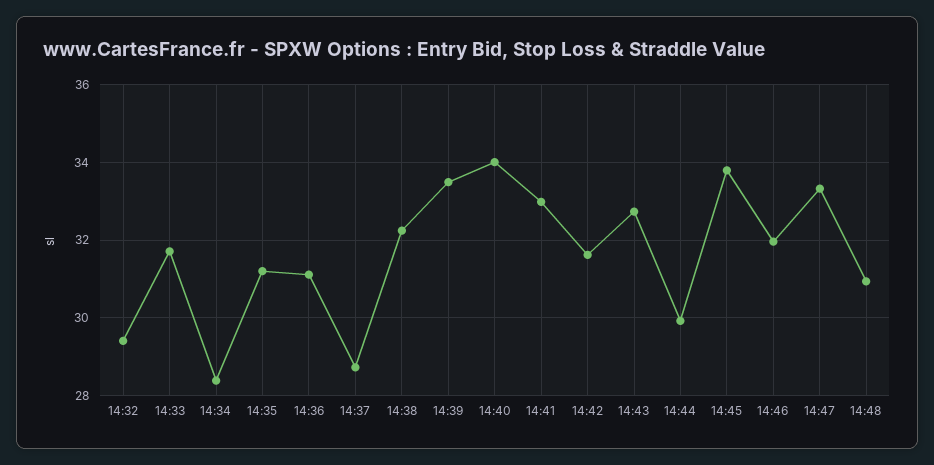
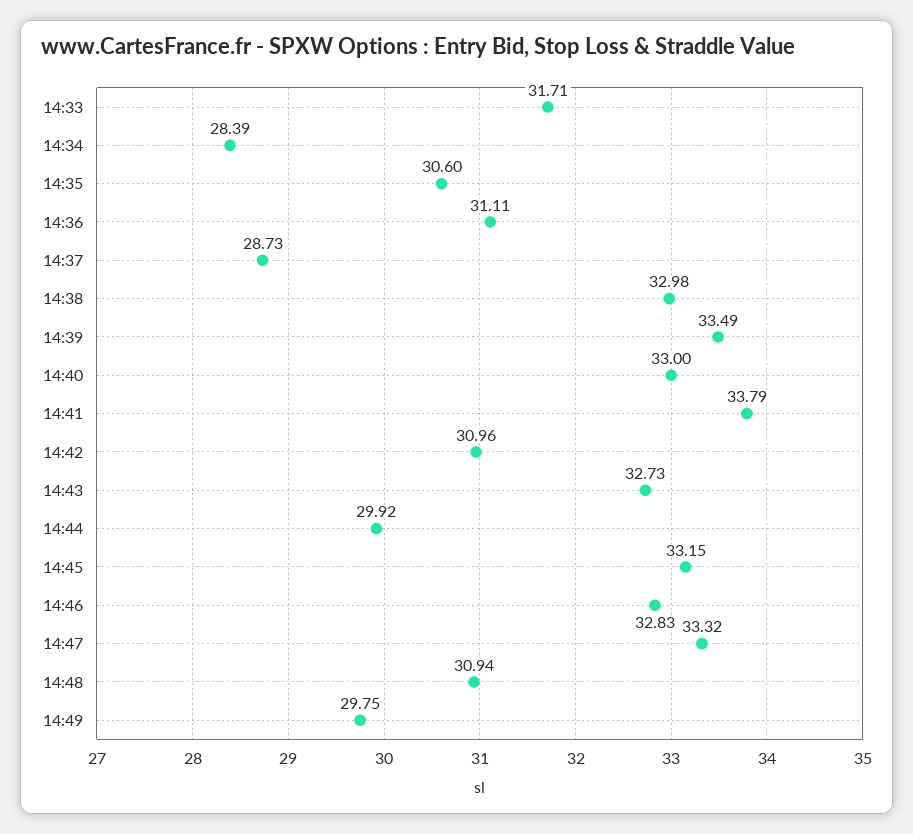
14:32: 29.4 -> none
14:35: 31.2 -> 30.6
14:38: 32.2 -> 32.98
14:40: 34 -> 33
14:41: 33 -> 33.79
14:42: 31.6 -> 30.96
14:45: 33.8 -> 33.15
14:46: 32 -> 32.83
14:49: none -> 29.75

